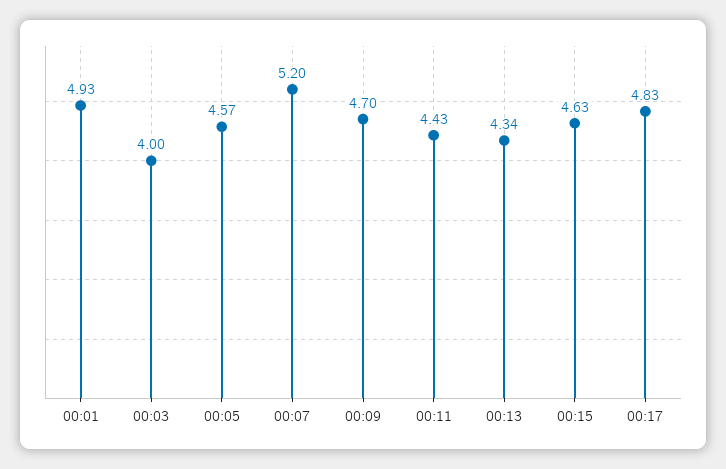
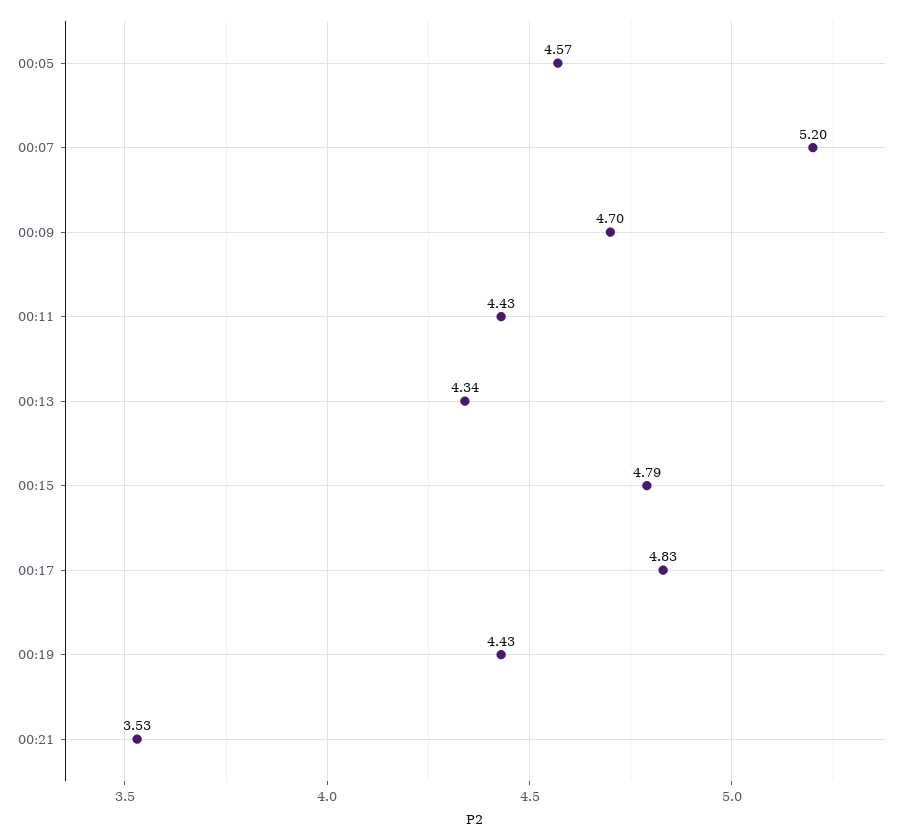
00:01: 4.93 -> none
00:03: 4 -> none
00:15: 4.63 -> 4.79
00:19: none -> 4.43
00:21: none -> 3.53

